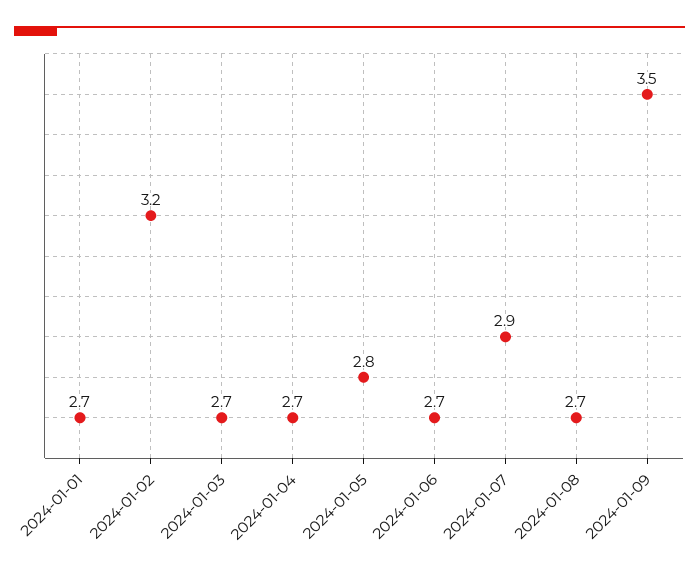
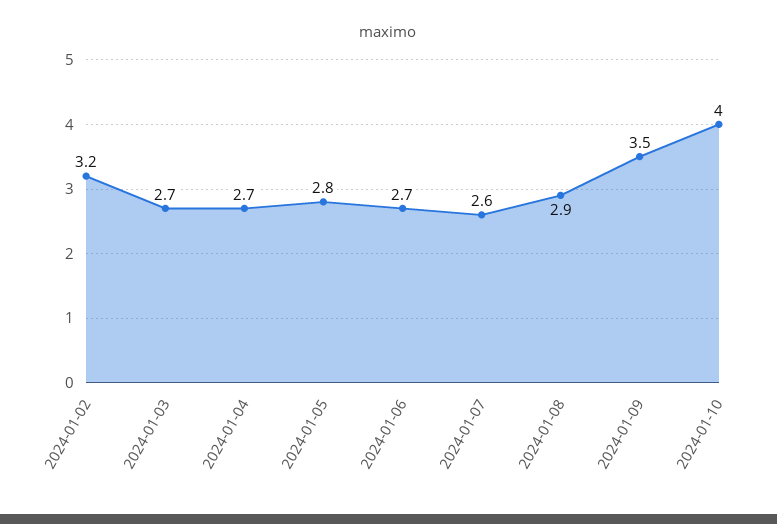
2024-01-01: 2.7 -> none
2024-01-07: 2.9 -> 2.6
2024-01-08: 2.7 -> 2.9
2024-01-10: none -> 4

